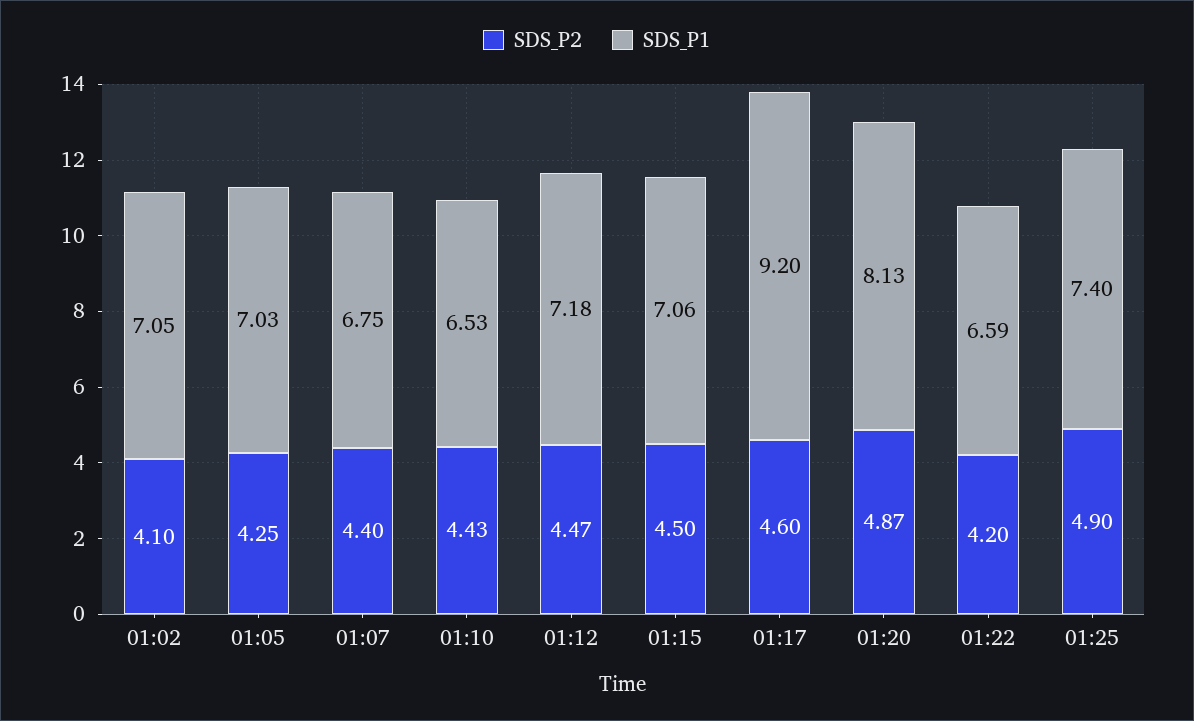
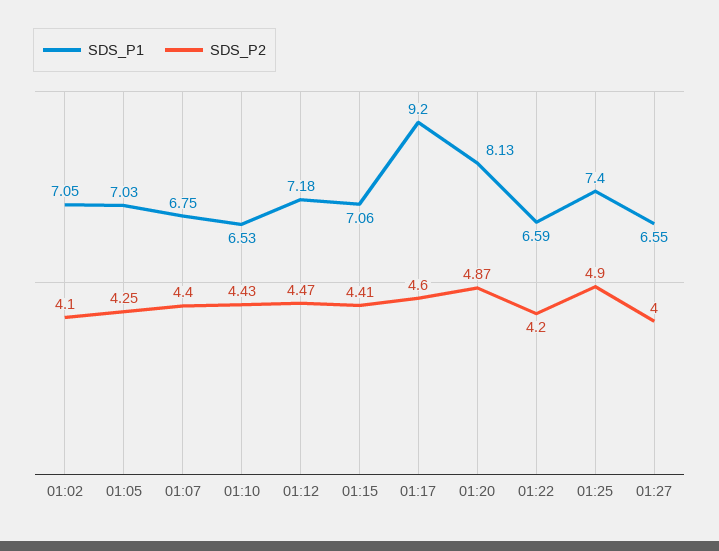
SDS_P2, 01:15: 4.5 -> 4.41
SDS_P1, 01:27: none -> 6.55
SDS_P2, 01:27: none -> 4

